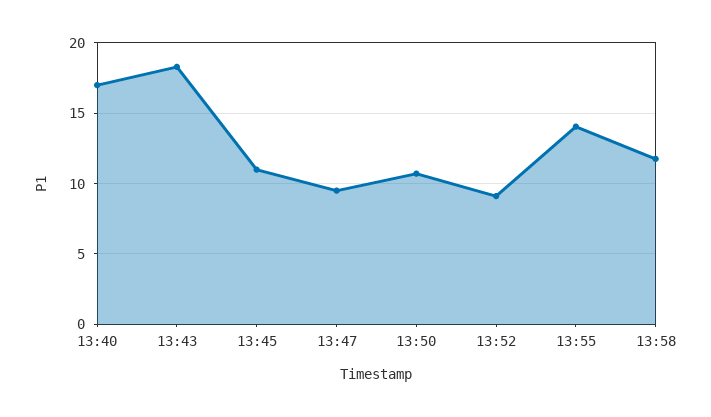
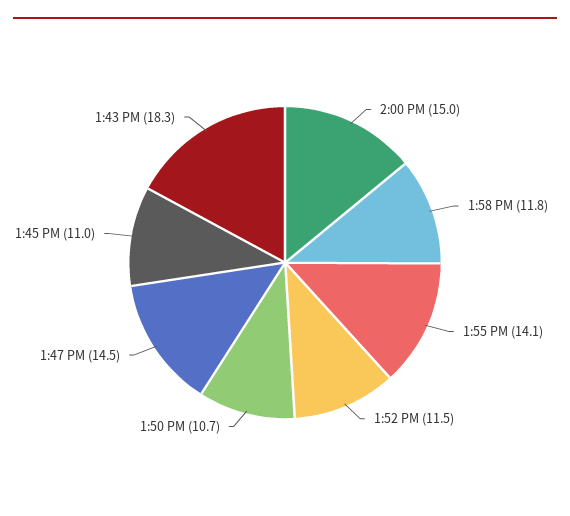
13:40: 17 -> none
13:47: 9.5 -> 14.5
13:52: 9 -> 11.5
2:00 PM: none -> 15

